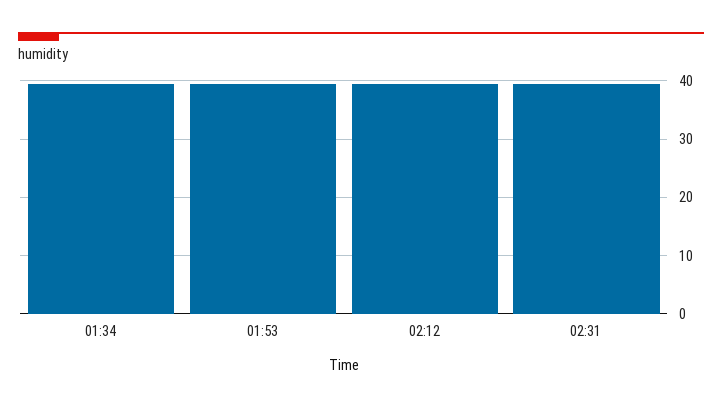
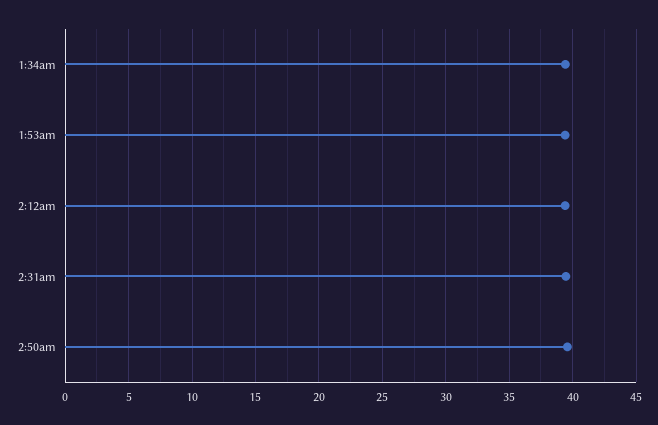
2:50am: none -> 39.5

